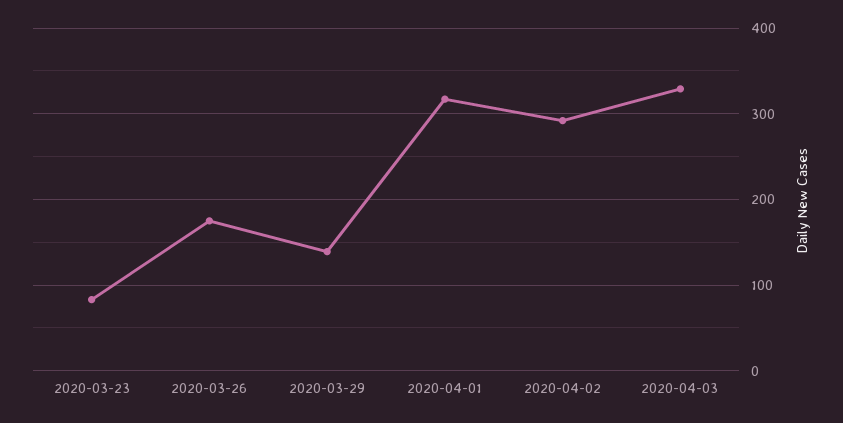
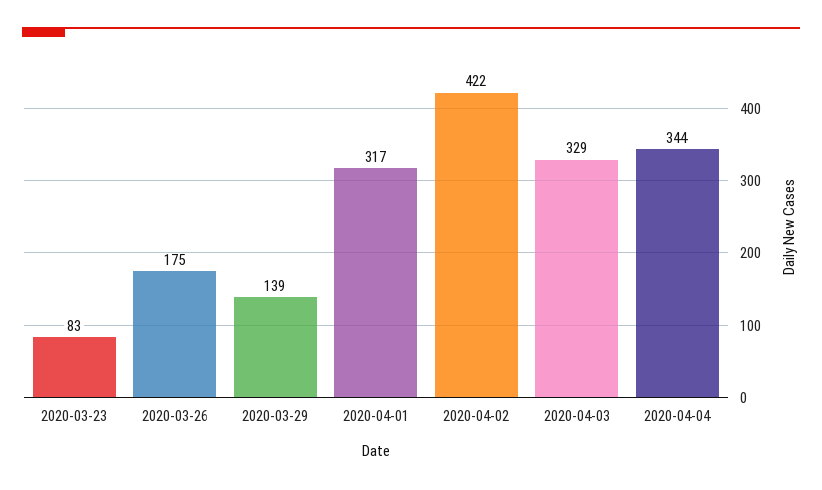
2020-04-02: 290 -> 422
2020-04-04: none -> 344

